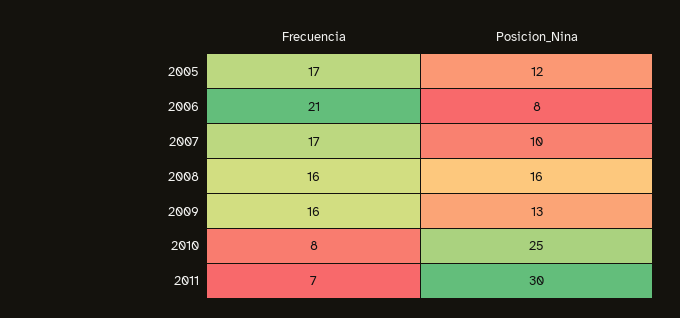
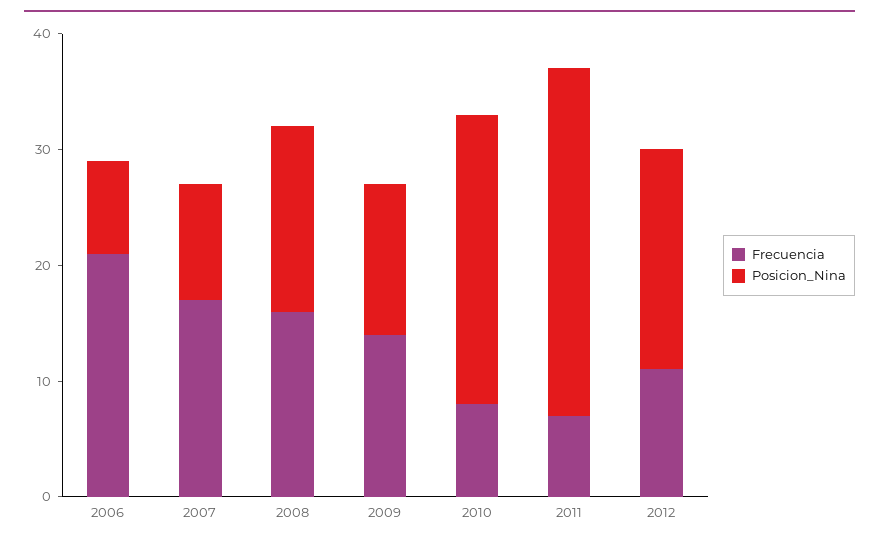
Frecuencia, 2005: 17 -> none
Posicion_Nina, 2005: 12 -> none
Frecuencia, 2009: 16 -> 14
Frecuencia, 2012: none -> 11
Posicion_Nina, 2012: none -> 19

